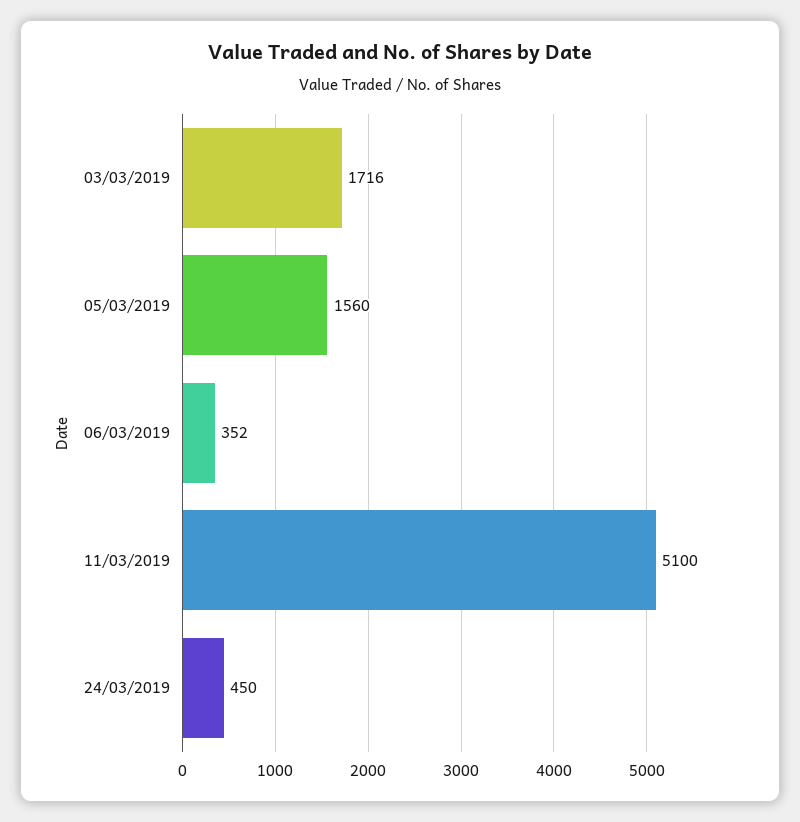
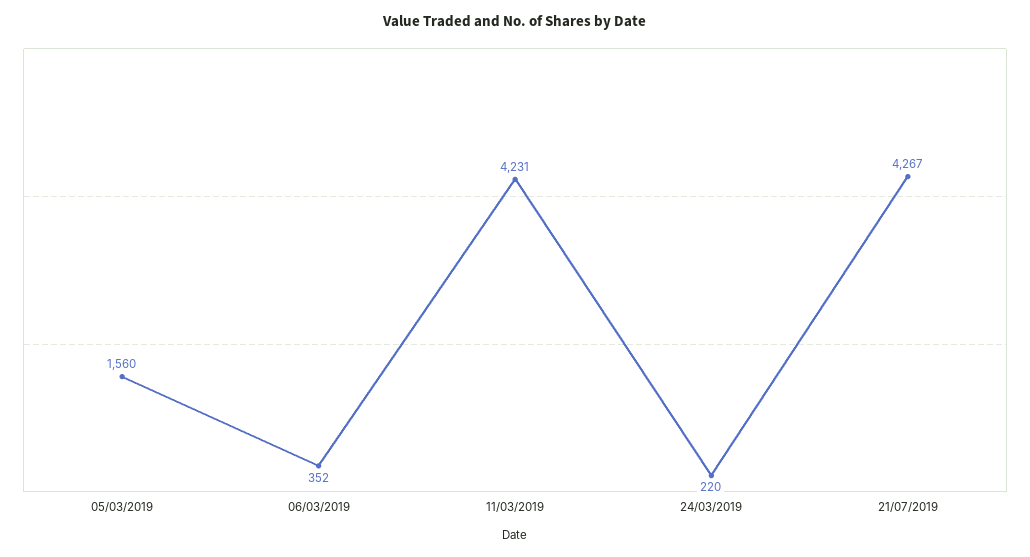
03/03/2019: 1716 -> none
11/03/2019: 5100 -> 4231
24/03/2019: 450 -> 220
21/07/2019: none -> 4267

